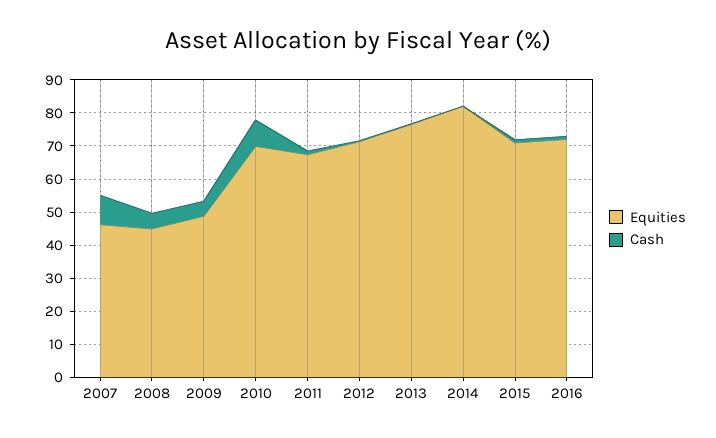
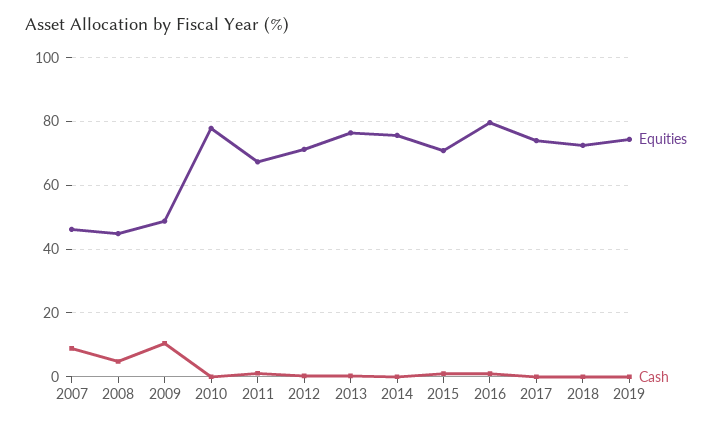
Cash, 2009: 5 -> 10
Equities, 2010: 70 -> 78
Cash, 2010: 7.5 -> 0
Equities, 2014: 82.5 -> 76
Equities, 2016: 72.5 -> 80
Equities, 2017: none -> 74
Cash, 2017: none -> 0
Equities, 2018: none -> 72
Cash, 2018: none -> 0
Equities, 2019: none -> 74
Cash, 2019: none -> 0

